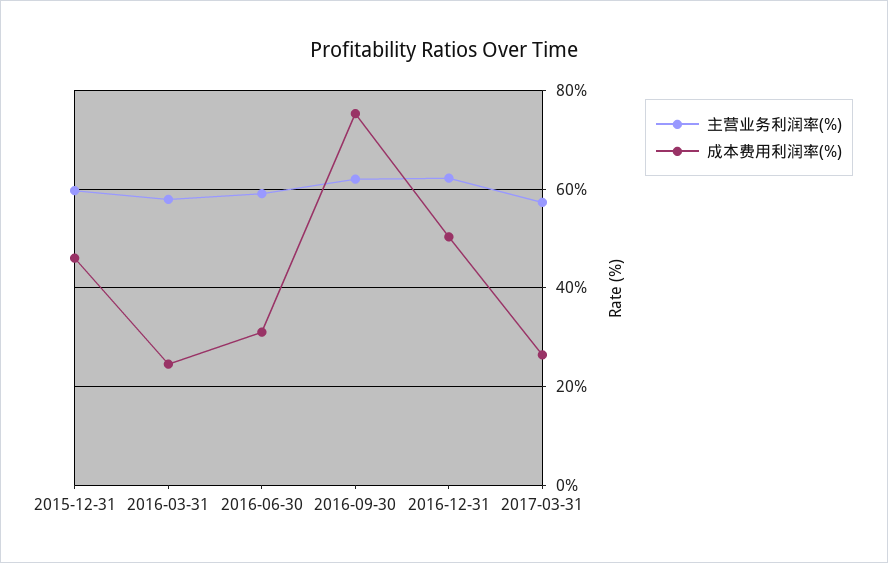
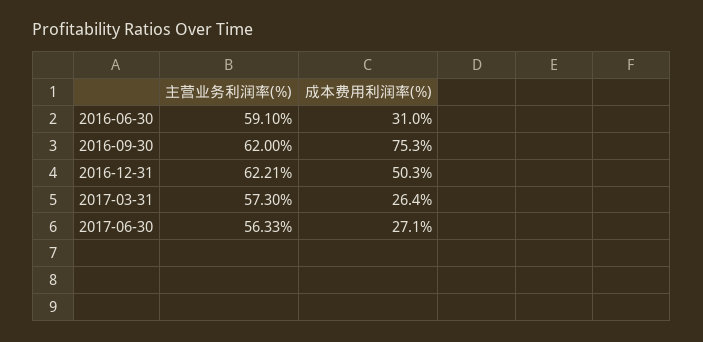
主营业务利润率(%), 2015-12-31: 60 -> none
成本费用利润率(%), 2015-12-31: 46 -> none
主营业务利润率(%), 2016-03-31: 58 -> none
成本费用利润率(%), 2016-03-31: 24 -> none
主营业务利润率(%), 2017-06-30: none -> 56.33
成本费用利润率(%), 2017-06-30: none -> 27.1

